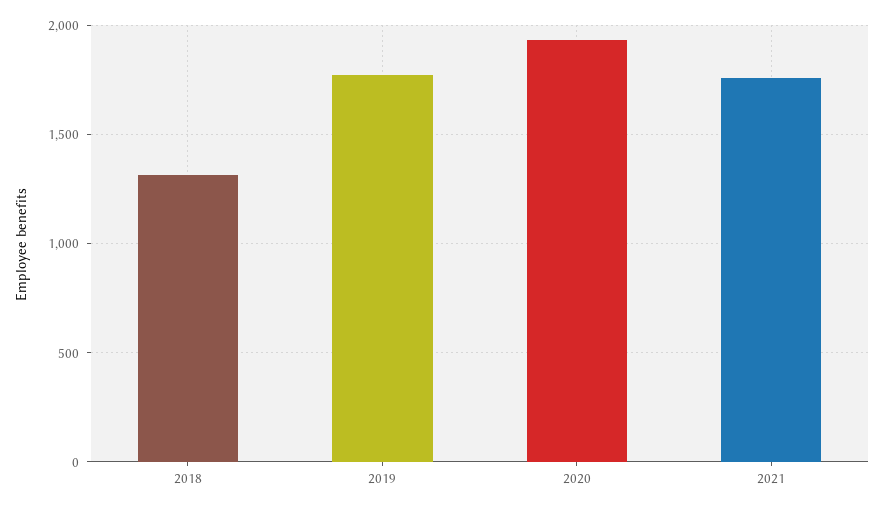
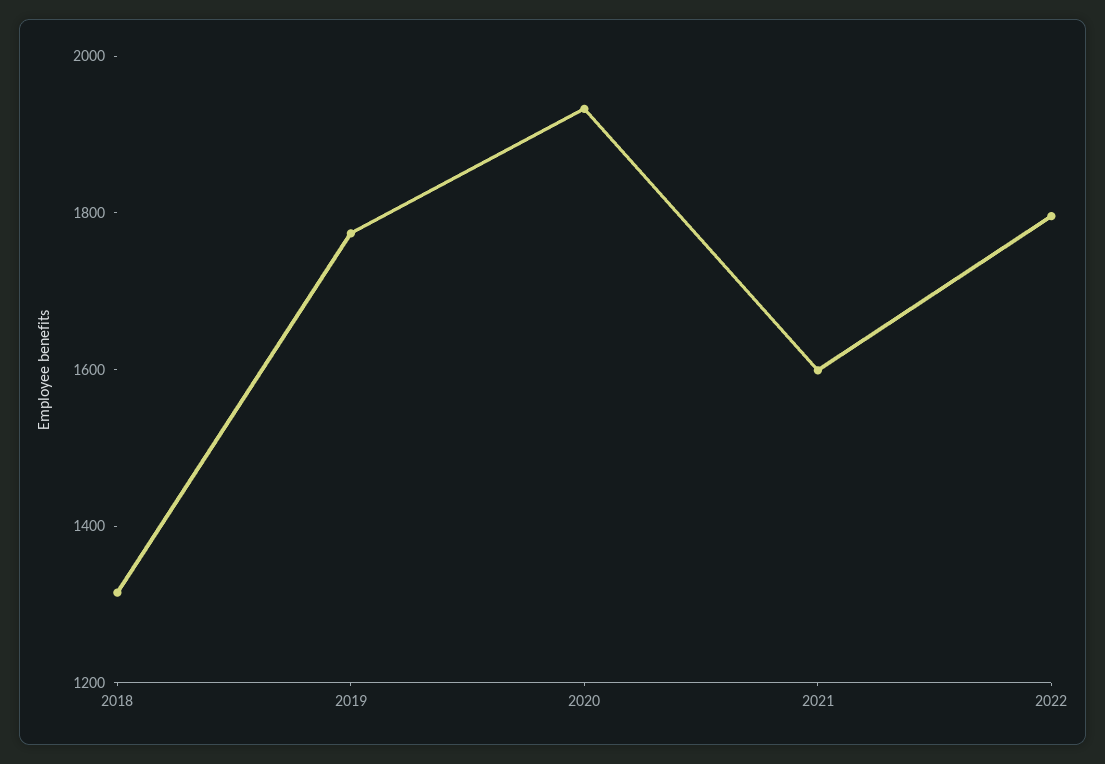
2021: 1750 -> 1600
2022: none -> 1800

